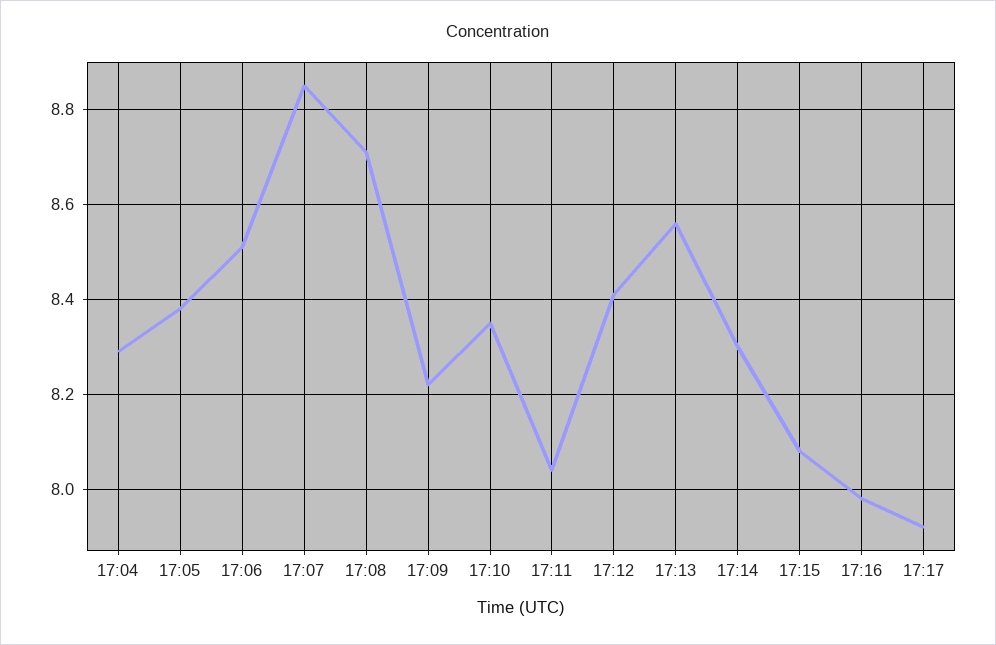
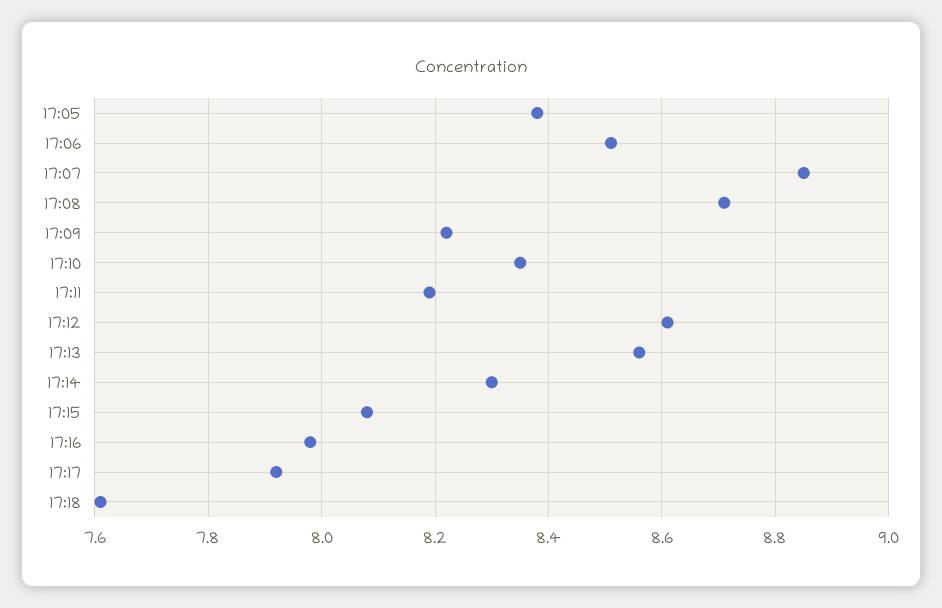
17:04: 8.3 -> none
17:11: 8.05 -> 8.2
17:12: 8.4 -> 8.6
17:18: none -> 7.6

